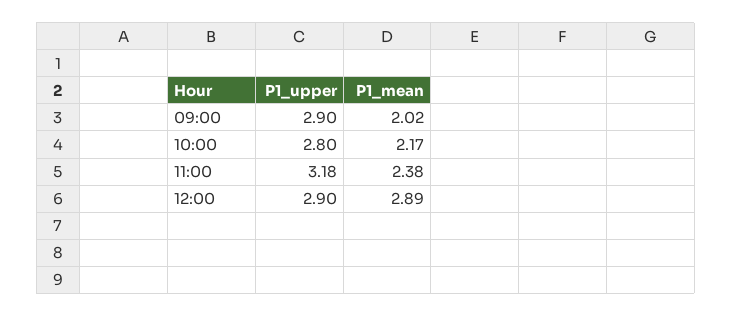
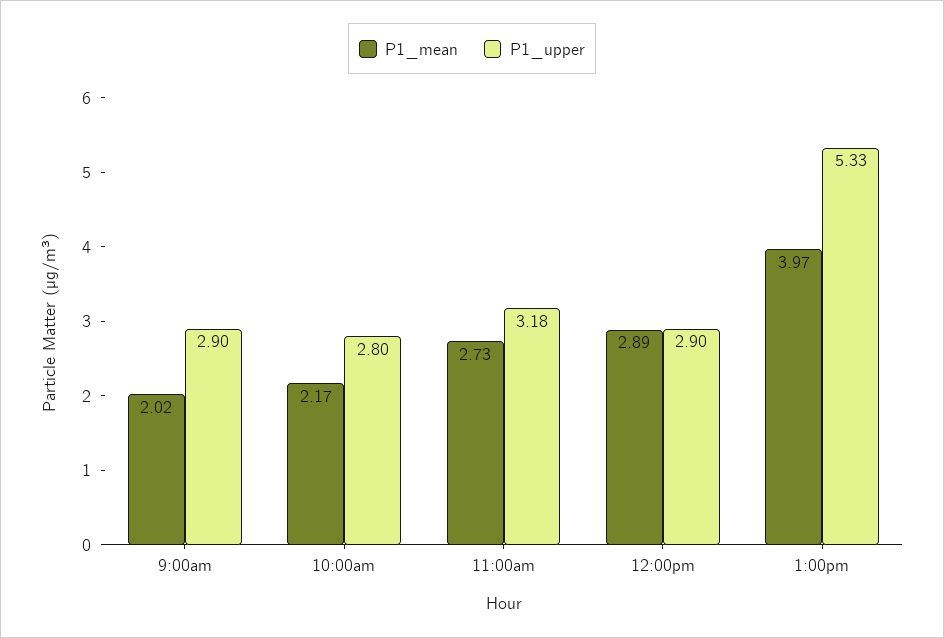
P1_mean, 11:00: 2.38 -> 2.73
P1_mean, 1:00pm: none -> 3.97
P1_upper, 1:00pm: none -> 5.33

